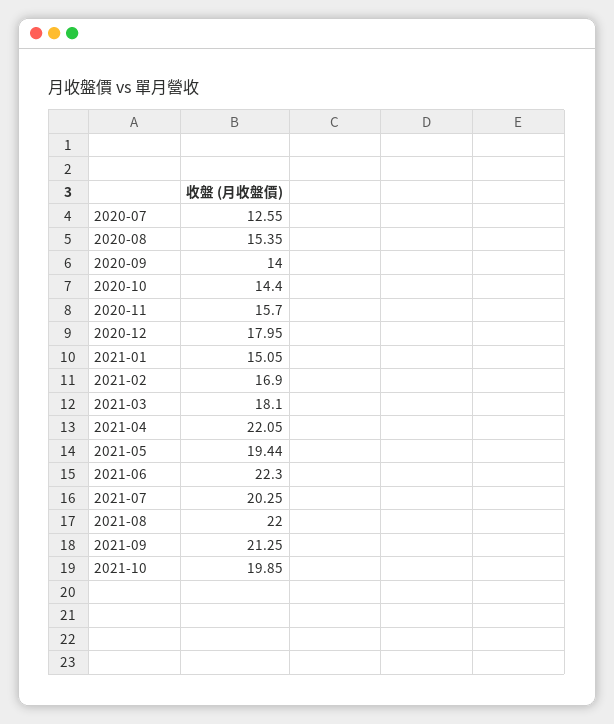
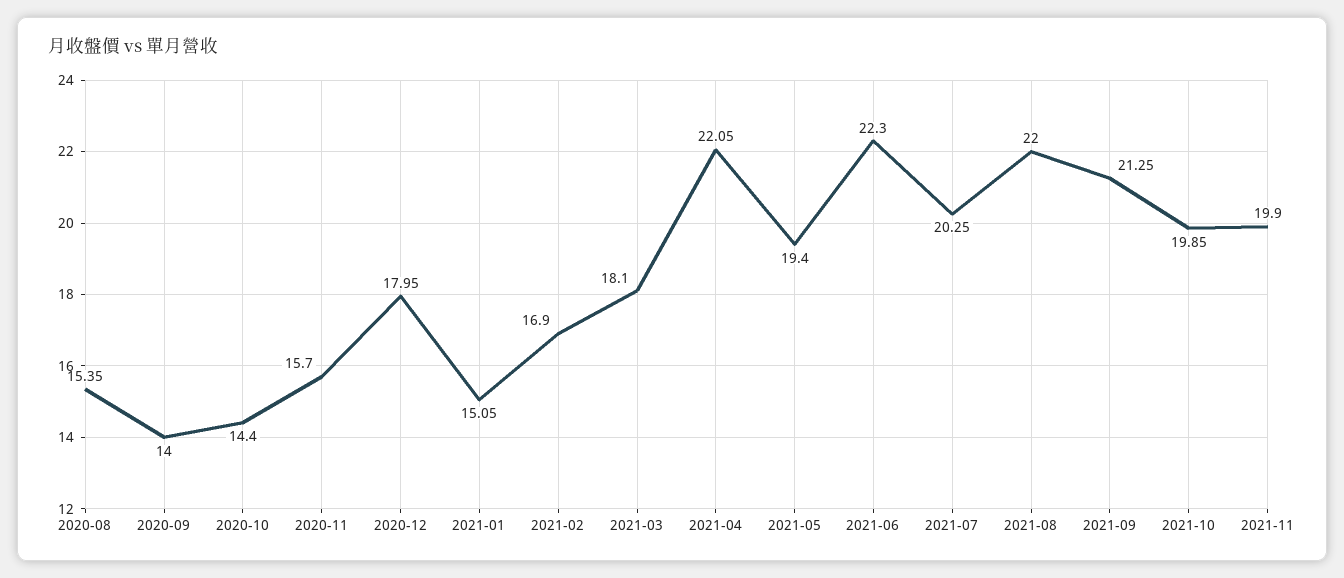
2020-07: 12.55 -> none
2021-05: 19.44 -> 19.4
2021-11: none -> 19.9

